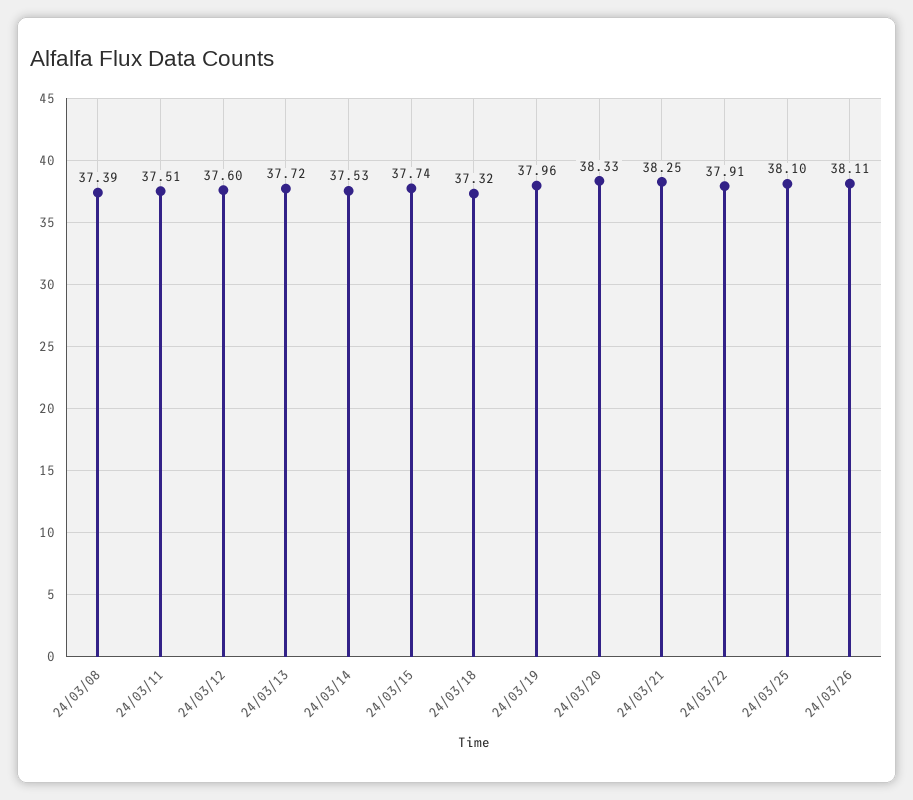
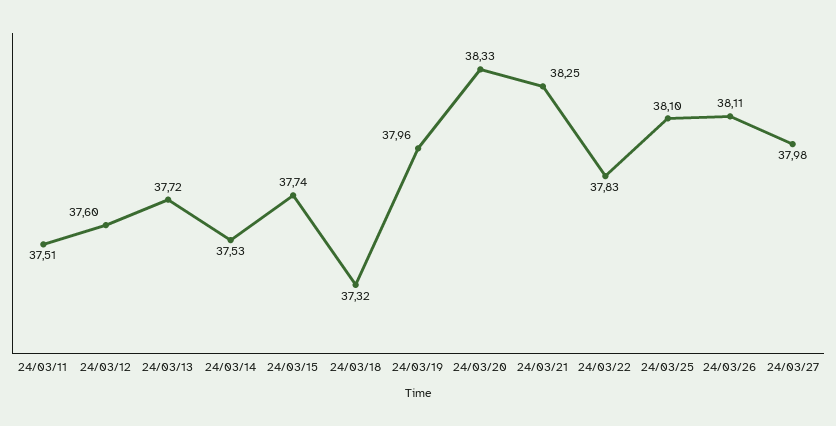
24/03/08: 37.39 -> none
24/03/22: 37.91 -> 37.83
24/03/27: none -> 37.98

